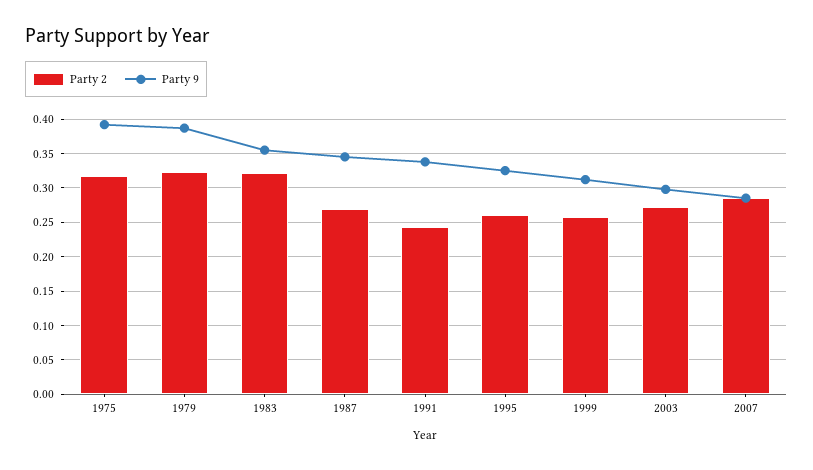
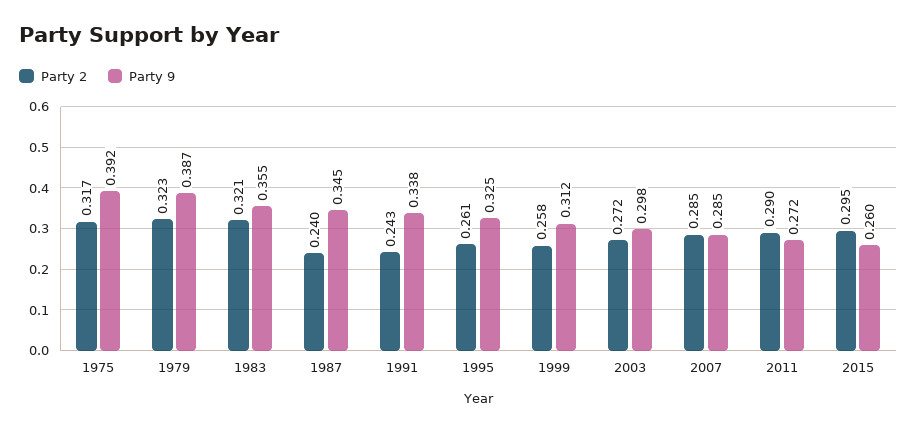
Party 2, 1987: 0.27 -> 0.24
Party 2, 2011: none -> 0.29
Party 9, 2011: none -> 0.272
Party 2, 2015: none -> 0.295
Party 9, 2015: none -> 0.26

